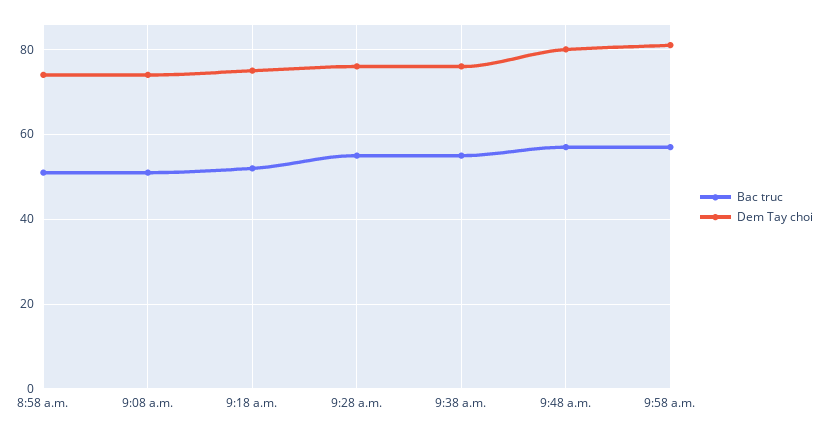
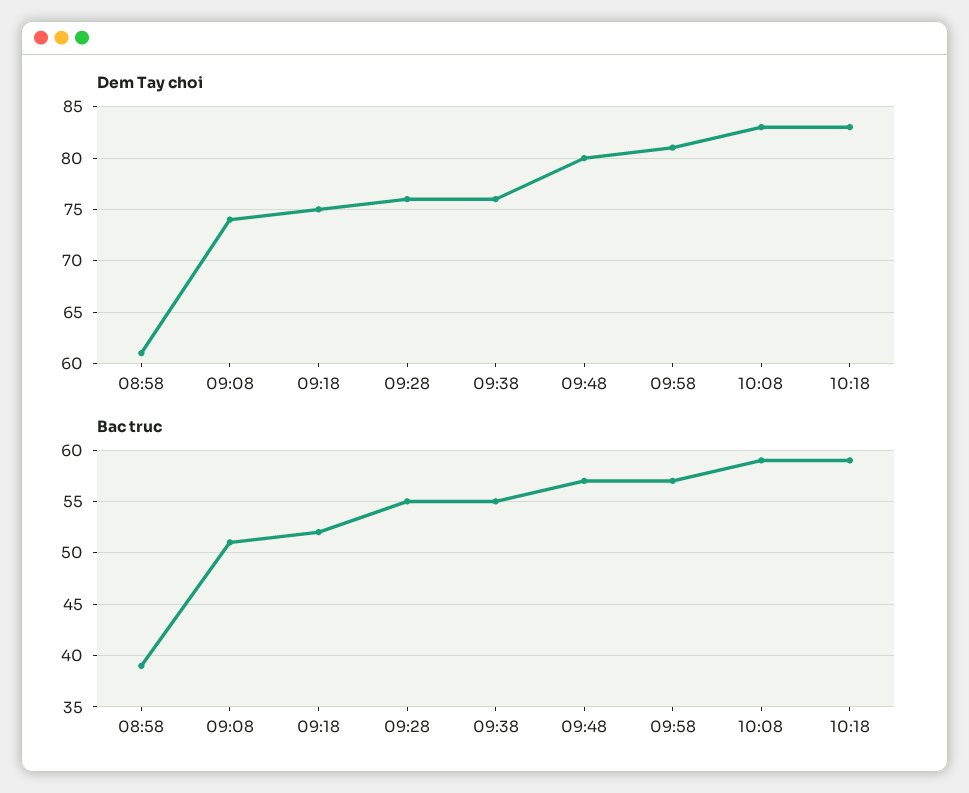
Bac truc, 8:58 a.m.: 50 -> 39
Dem Tay choi, 8:58 a.m.: 75 -> 61
Dem Tay choi, 10:08: none -> 83
Dem Tay choi, 10:18: none -> 83
Bac truc, 10:08: none -> 59
Bac truc, 10:18: none -> 59

